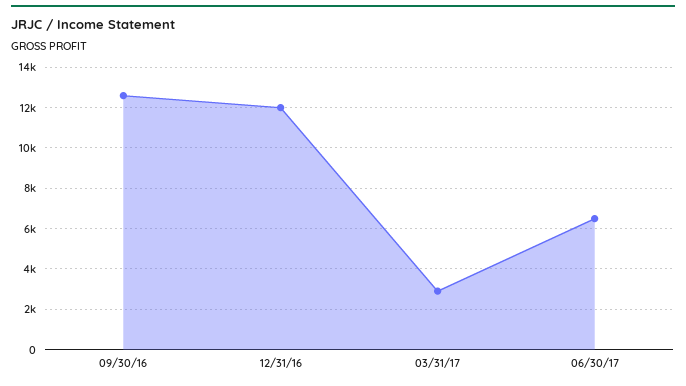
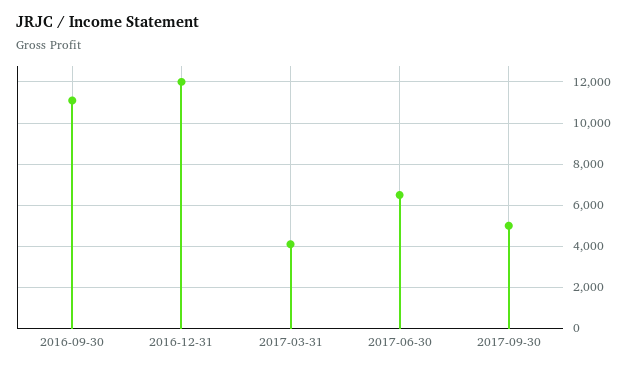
09/30/16: 12500 -> 11000
03/31/17: 3000 -> 4000
2017-09-30: none -> 5000

